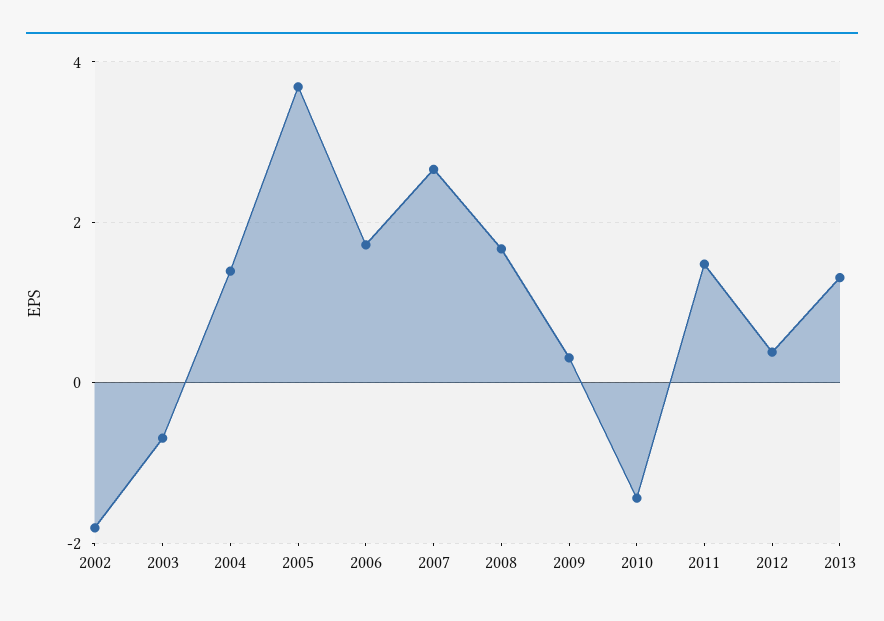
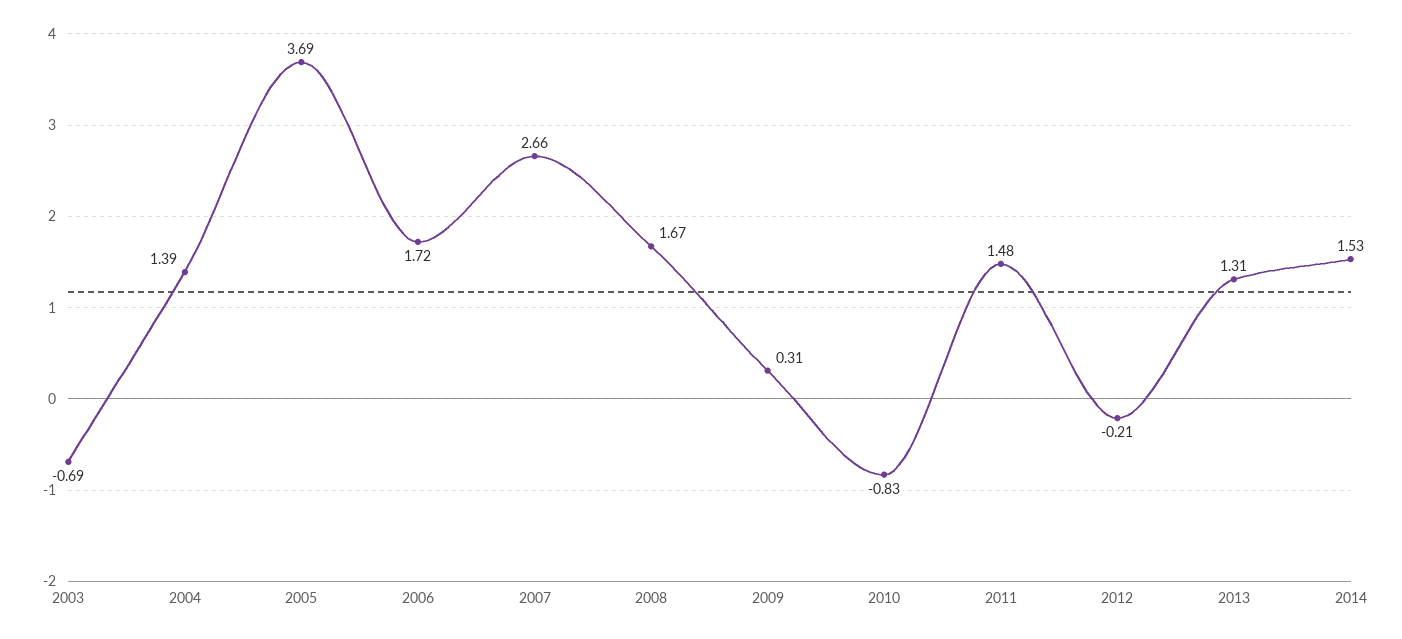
2002: -1.8 -> none
2010: -1.4 -> -0.83
2012: 0.4 -> -0.21
2014: none -> 1.53

